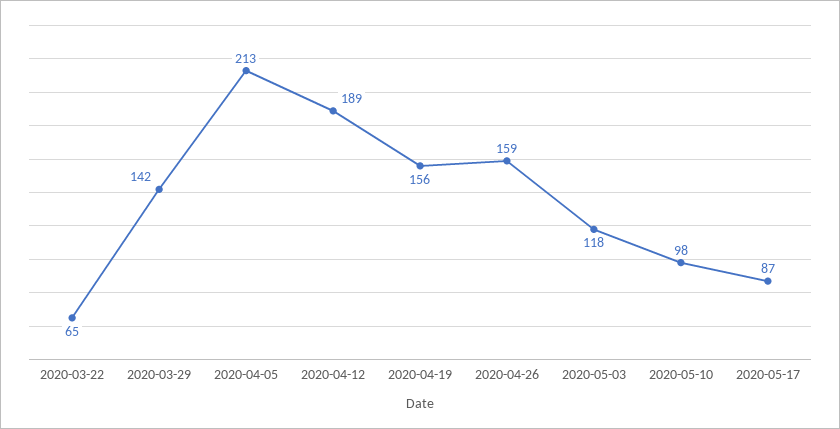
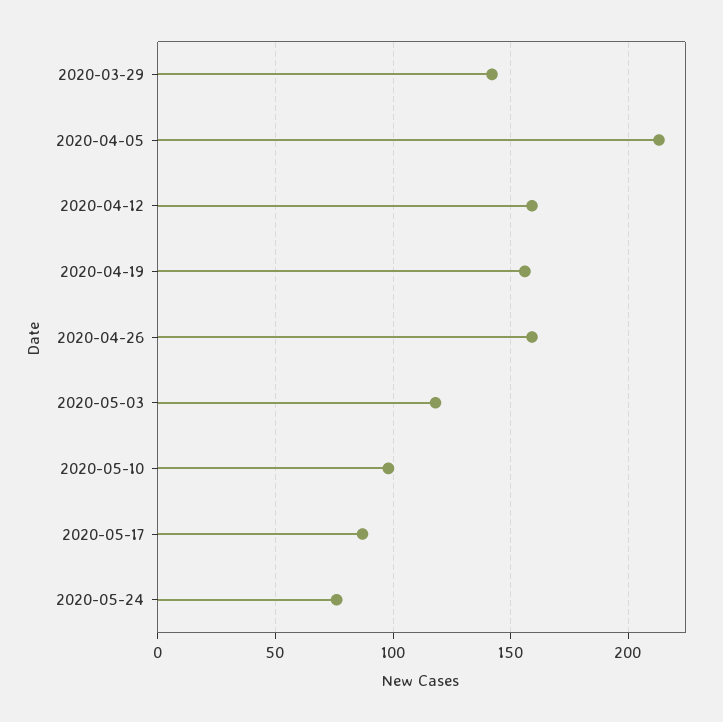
2020-03-22: 65 -> none
2020-04-12: 189 -> 160
2020-05-24: none -> 75

